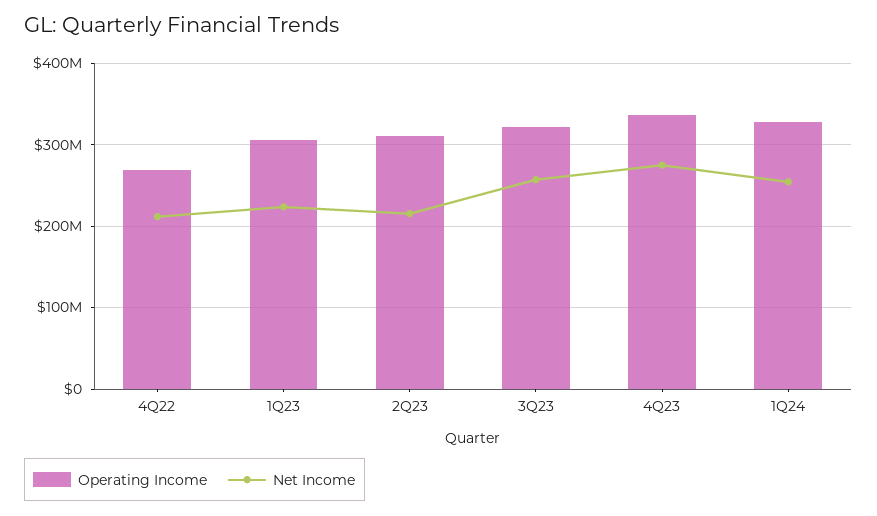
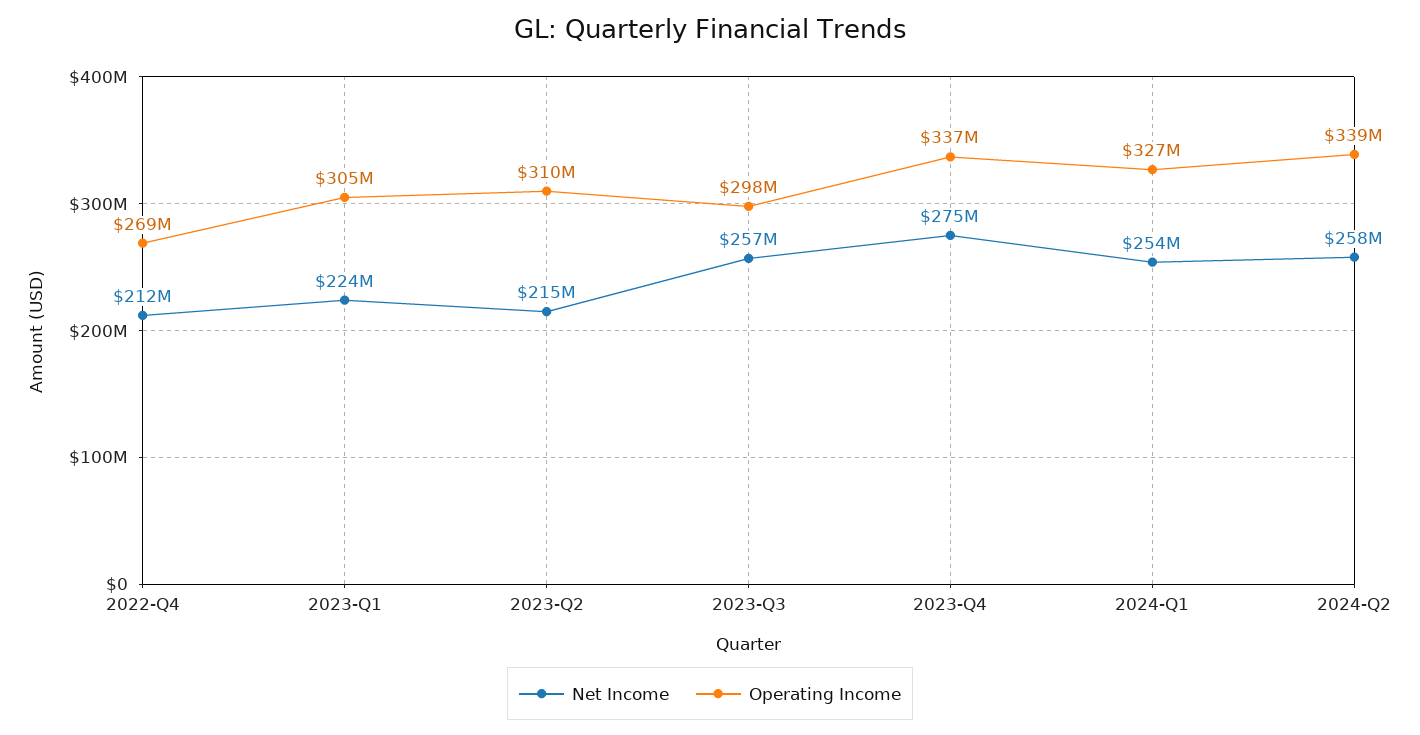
Operating Income, 3Q23: 320000000 -> 298000000
Net Income, 2024-Q2: none -> 258000000
Operating Income, 2024-Q2: none -> 339000000

